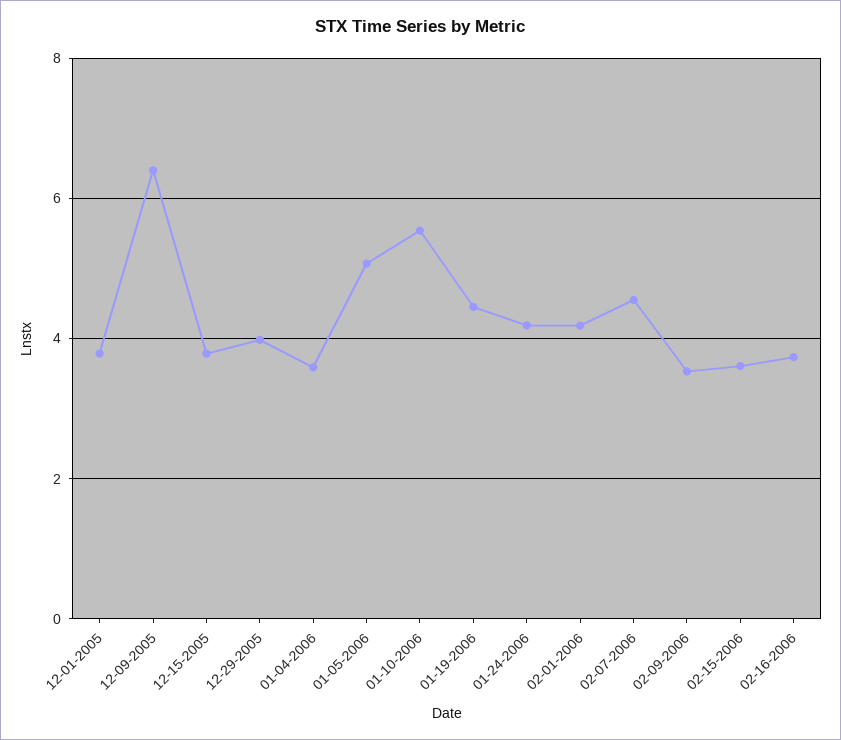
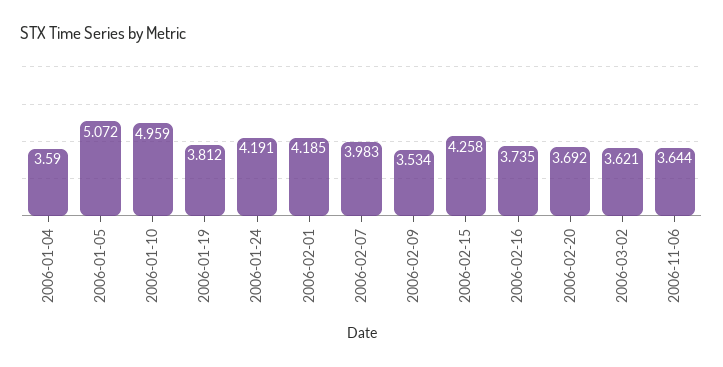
12-01-2005: 3.8 -> none
12-09-2005: 6.4 -> none
12-15-2005: 3.8 -> none
12-29-2005: 4 -> none
01-10-2006: 5.6 -> 4.959
01-19-2006: 4.4 -> 3.812
02-07-2006: 4.6 -> 3.983
02-15-2006: 3.6 -> 4.258
2006-02-20: none -> 3.692
2006-03-02: none -> 3.621
2006-11-06: none -> 3.644

